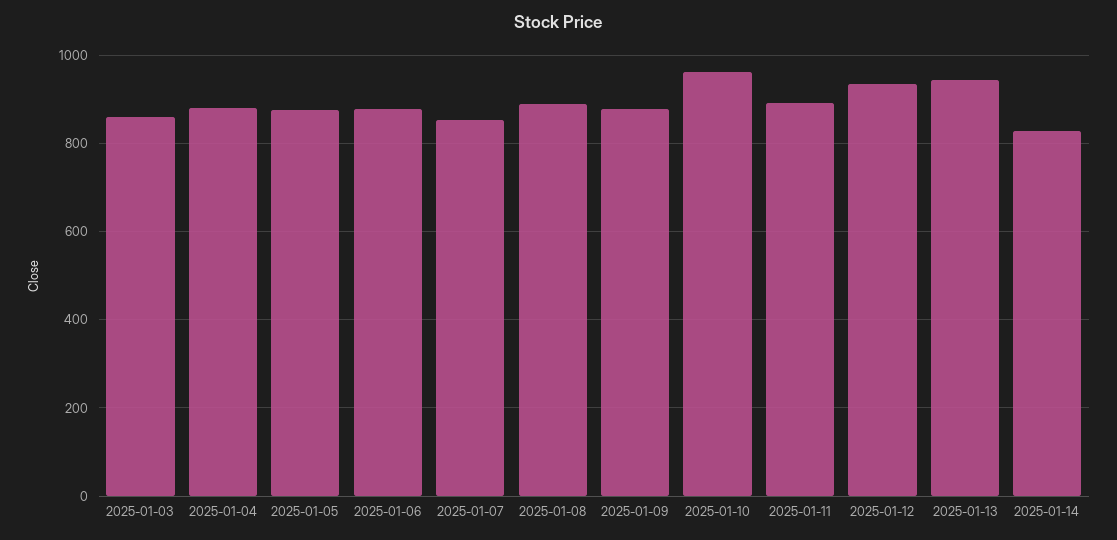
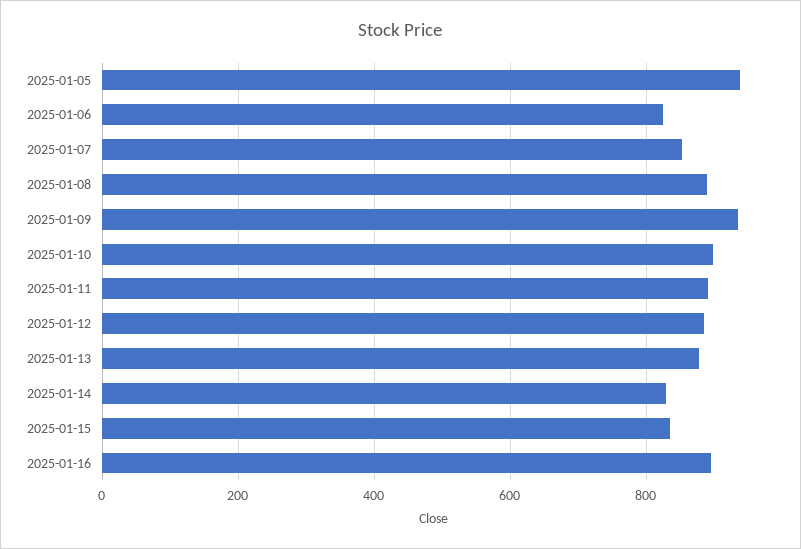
2025-01-03: 860 -> none
2025-01-04: 880 -> none
2025-01-05: 880 -> 940
2025-01-06: 880 -> 820
2025-01-09: 880 -> 940
2025-01-10: 960 -> 900
2025-01-12: 940 -> 880
2025-01-13: 940 -> 880
2025-01-15: none -> 840
2025-01-16: none -> 900

